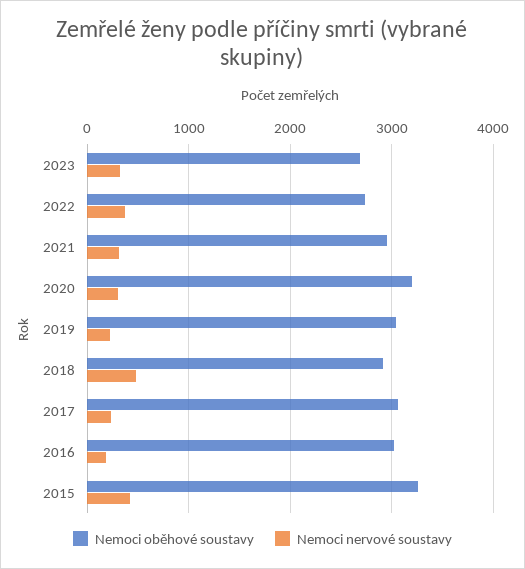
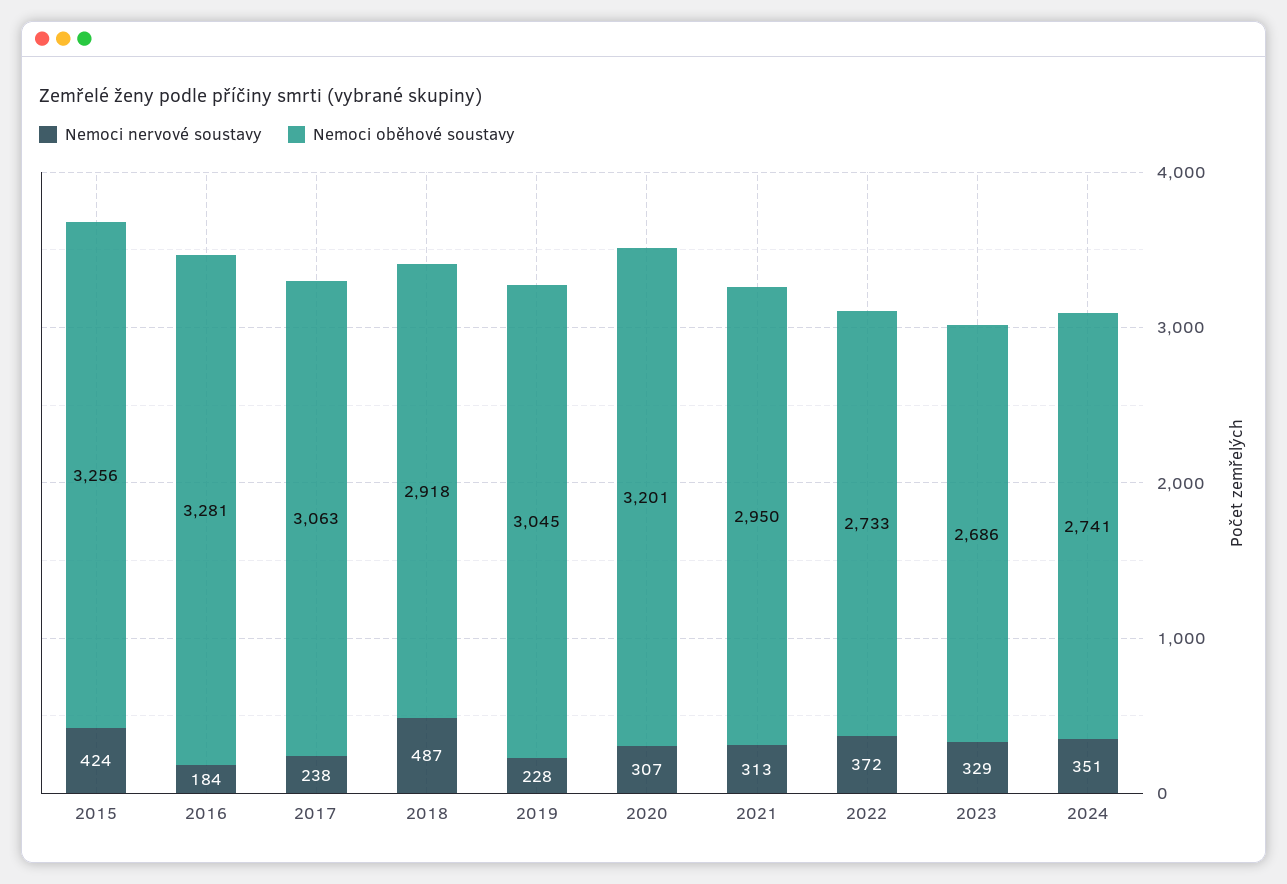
Nemoci oběhové soustavy, 2016: 3000 -> 3281
Nemoci nervové soustavy, 2024: none -> 351
Nemoci oběhové soustavy, 2024: none -> 2741

